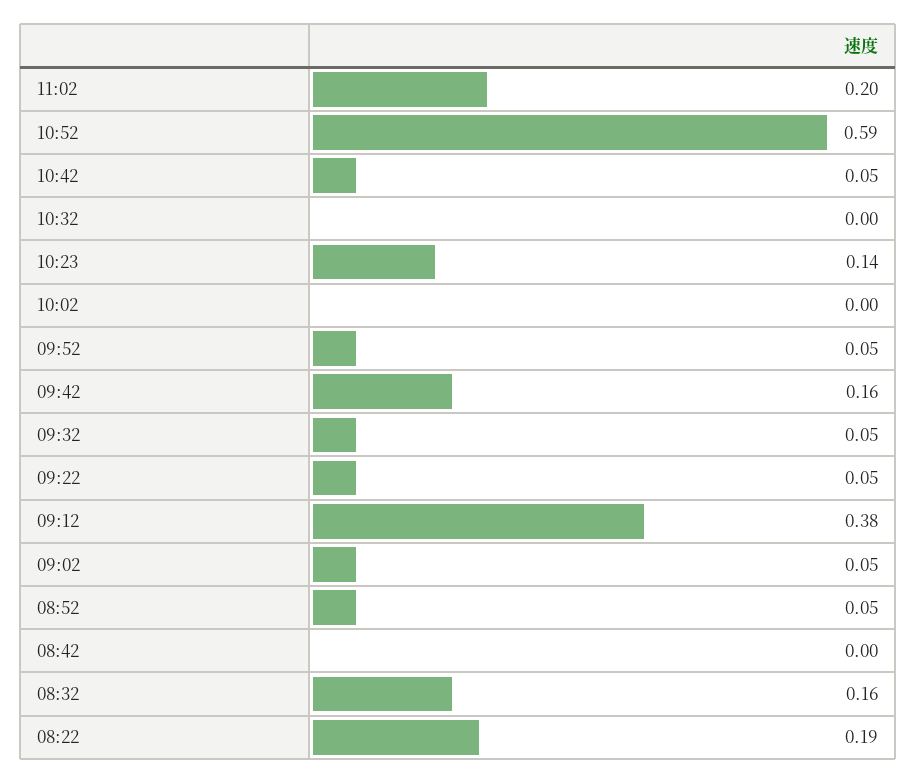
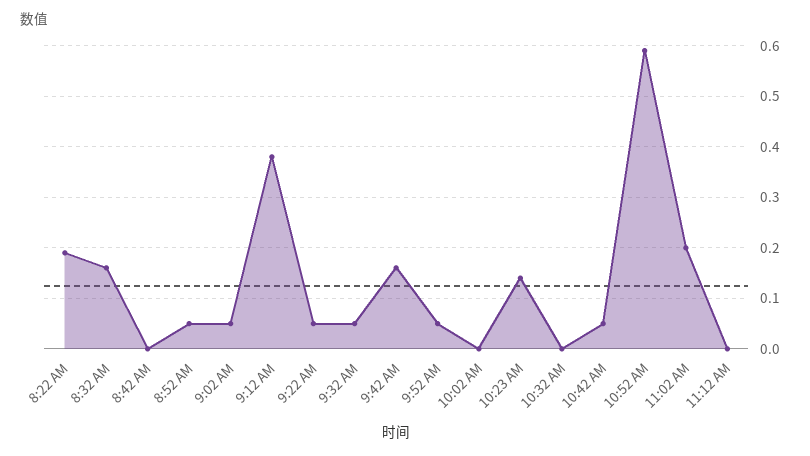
11:12 AM: none -> 0

